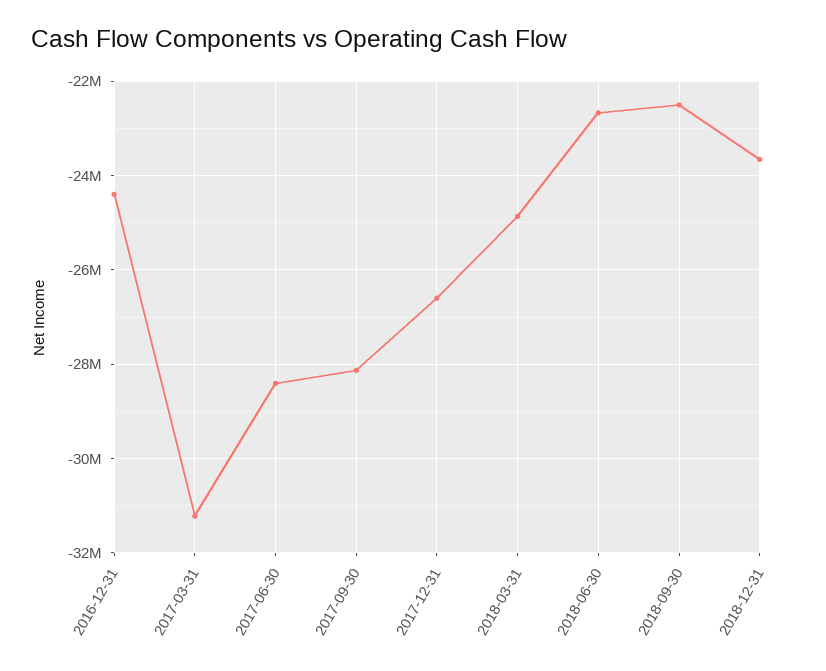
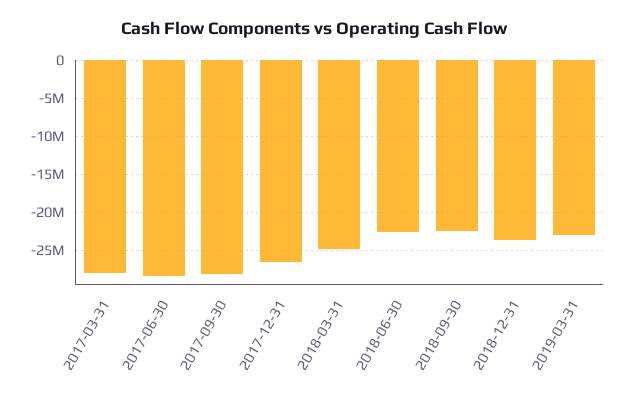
2016-12-31: -24400000 -> none
2017-03-31: -31200000 -> -28000000
2019-03-31: none -> -23000000

